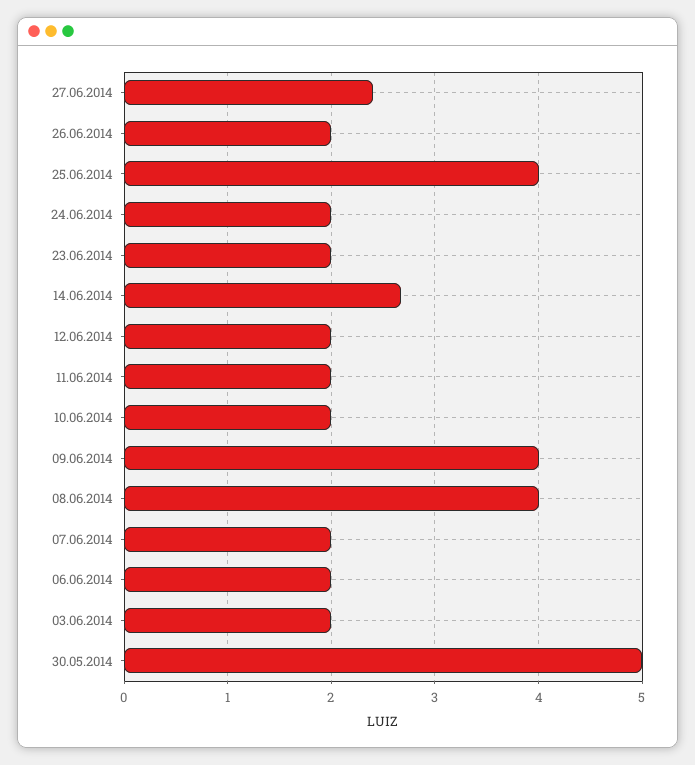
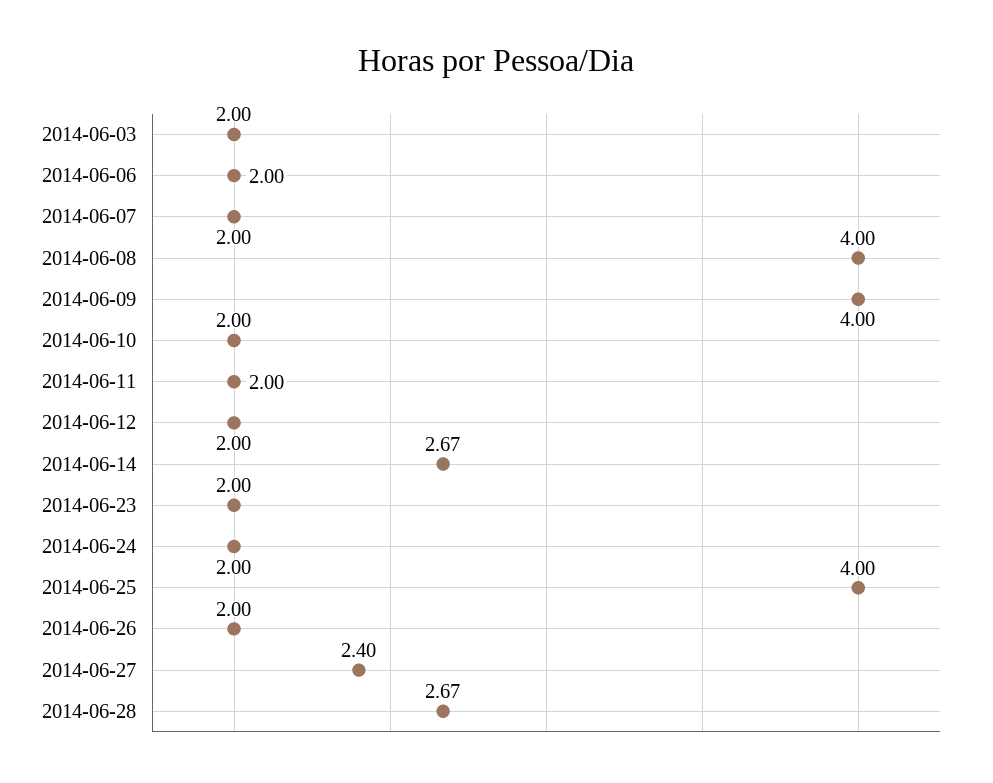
30.05.2014: 5 -> none
2014-06-28: none -> 2.67

